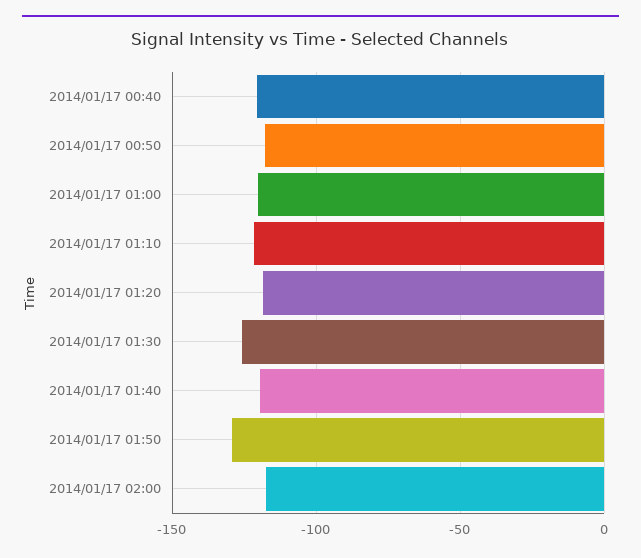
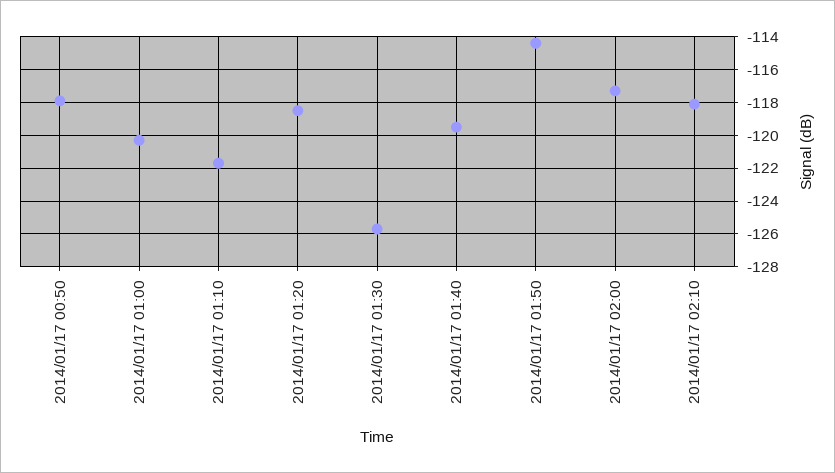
2014/01/17 00:40: -120 -> none
2014/01/17 01:50: -130 -> -114.5
2014/01/17 02:10: none -> -118

